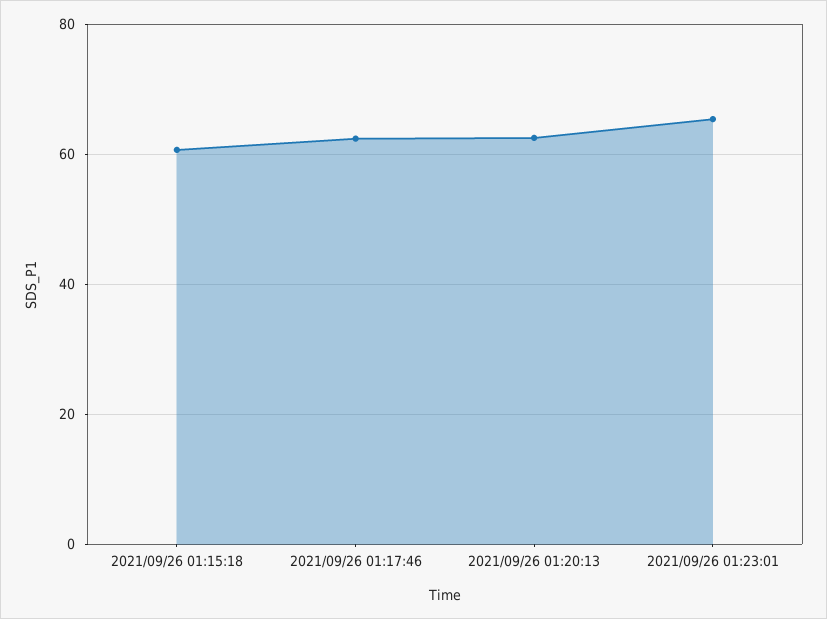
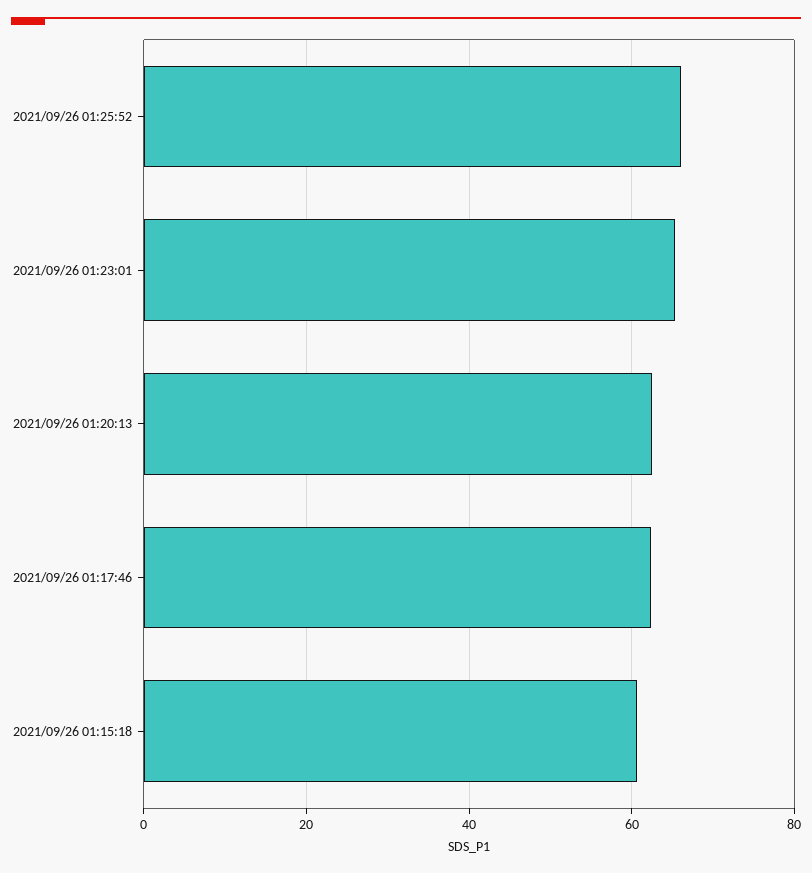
2021/09/26 01:25:52: none -> 66

